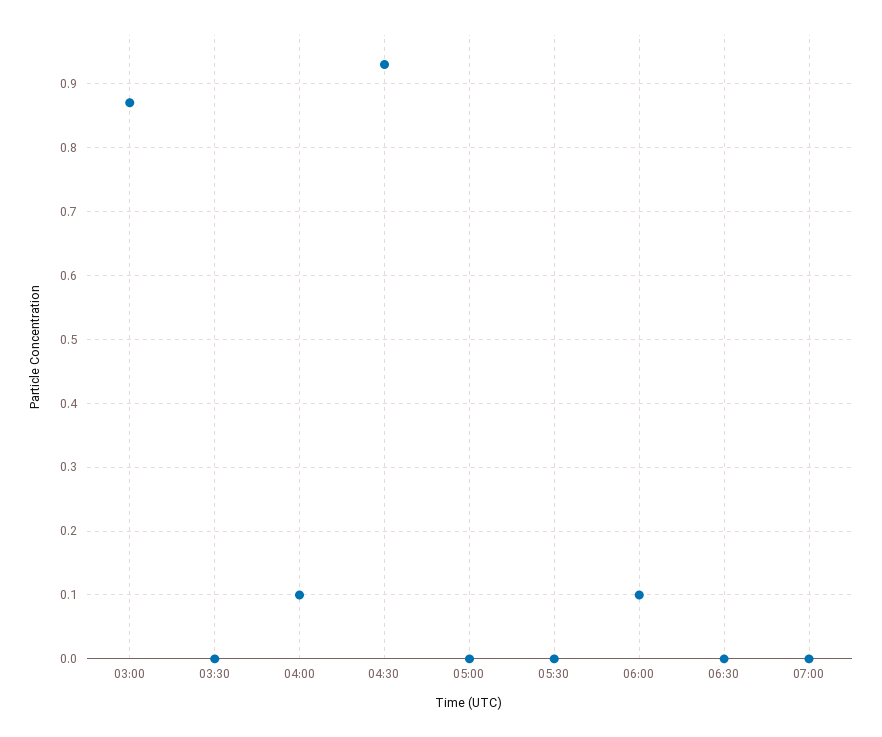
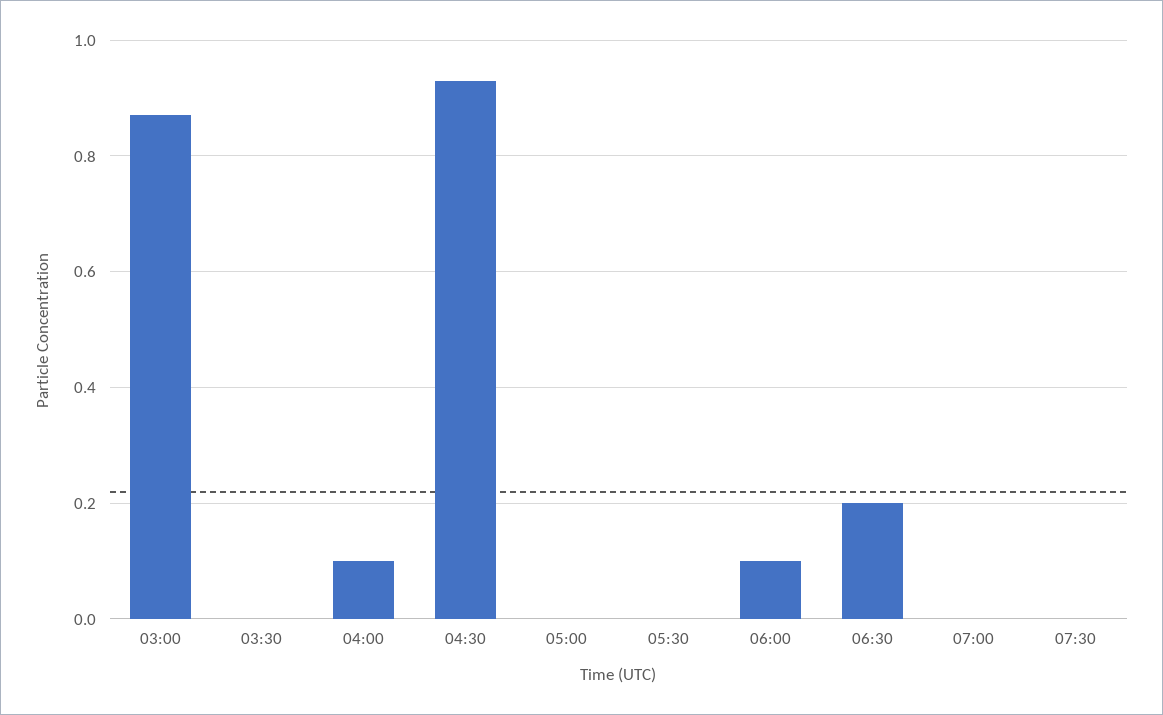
06:30: 0 -> 0.2
07:30: none -> 0

